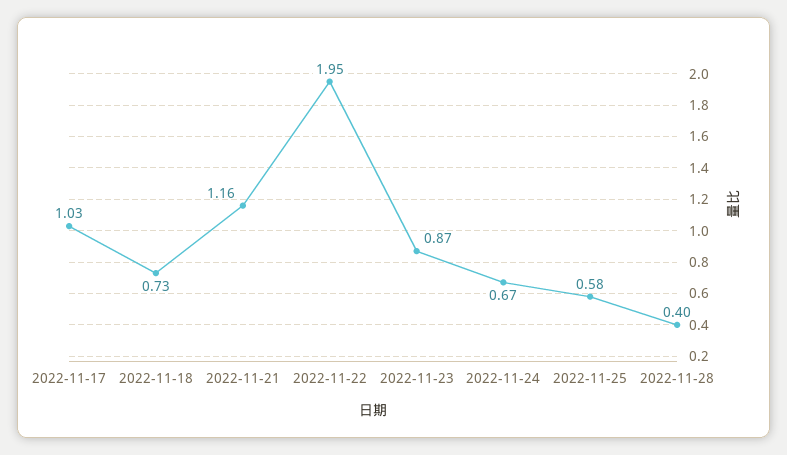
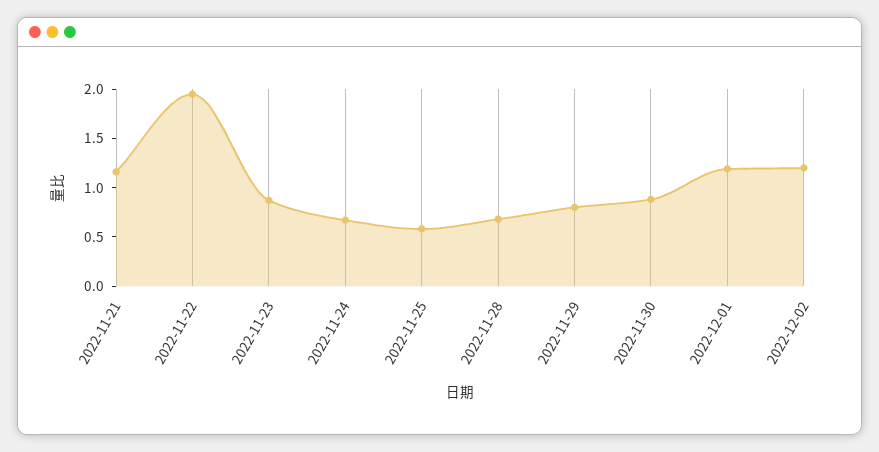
2022-11-17: 1.03 -> none
2022-11-18: 0.73 -> none
2022-11-28: 0.4 -> 0.7
2022-11-29: none -> 0.8
2022-11-30: none -> 0.9
2022-12-01: none -> 1.2
2022-12-02: none -> 1.2

